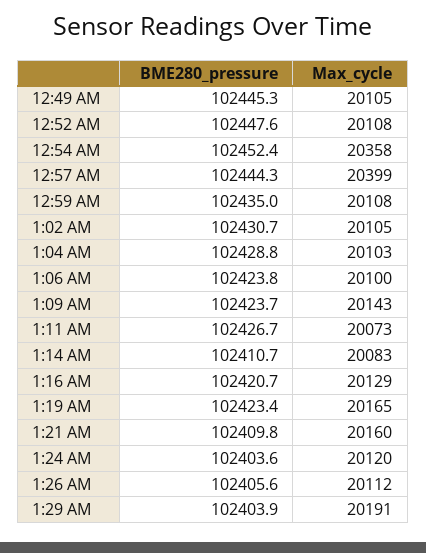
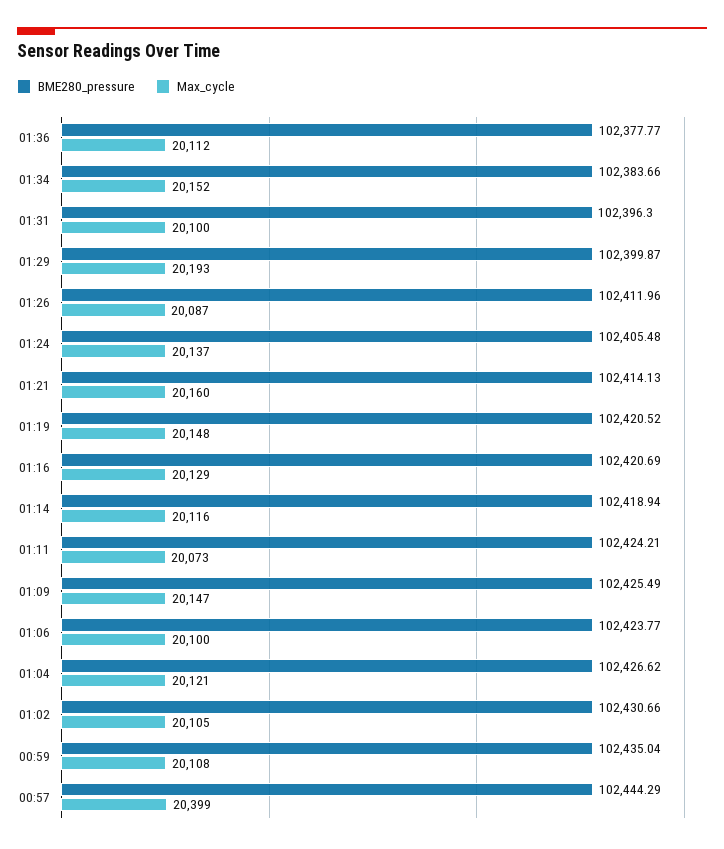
BME280_pressure, 12:49 AM: 102445.3 -> none
Max_cycle, 12:49 AM: 20105 -> none
BME280_pressure, 12:52 AM: 102447.6 -> none
Max_cycle, 12:52 AM: 20108 -> none
BME280_pressure, 12:54 AM: 102452.4 -> none
Max_cycle, 12:54 AM: 20358 -> none
BME280_pressure, 1:04 AM: 102428.8 -> 102426.62
Max_cycle, 1:04 AM: 20103 -> 20121
BME280_pressure, 1:09 AM: 102423.7 -> 102425.49
Max_cycle, 1:09 AM: 20143 -> 20147
BME280_pressure, 1:11 AM: 102426.7 -> 102424.21
BME280_pressure, 1:14 AM: 102410.7 -> 102418.94
Max_cycle, 1:14 AM: 20083 -> 20116
BME280_pressure, 1:19 AM: 102423.4 -> 102420.52
Max_cycle, 1:19 AM: 20165 -> 20148
BME280_pressure, 1:21 AM: 102409.8 -> 102414.13
BME280_pressure, 1:24 AM: 102403.6 -> 102405.48
Max_cycle, 1:24 AM: 20120 -> 20137
BME280_pressure, 1:26 AM: 102405.6 -> 102411.96
Max_cycle, 1:26 AM: 20112 -> 20087
BME280_pressure, 1:29 AM: 102403.9 -> 102399.87
Max_cycle, 1:29 AM: 20191 -> 20193
BME280_pressure, 01:36: none -> 102377.77
Max_cycle, 01:36: none -> 20112
BME280_pressure, 01:34: none -> 102383.66
Max_cycle, 01:34: none -> 20152
BME280_pressure, 01:31: none -> 102396.3
Max_cycle, 01:31: none -> 20100

